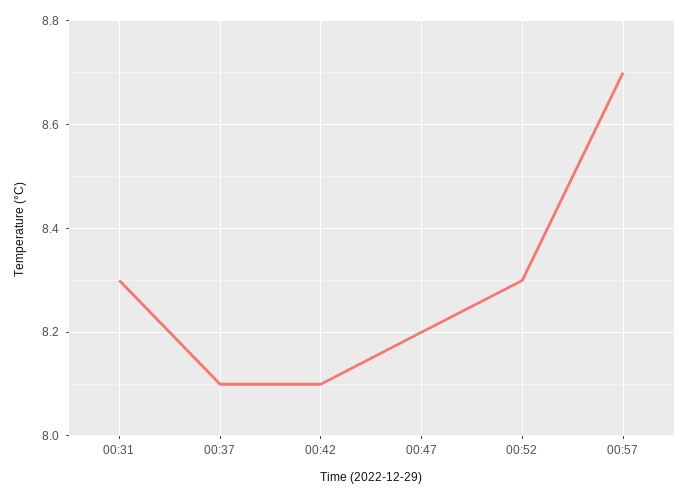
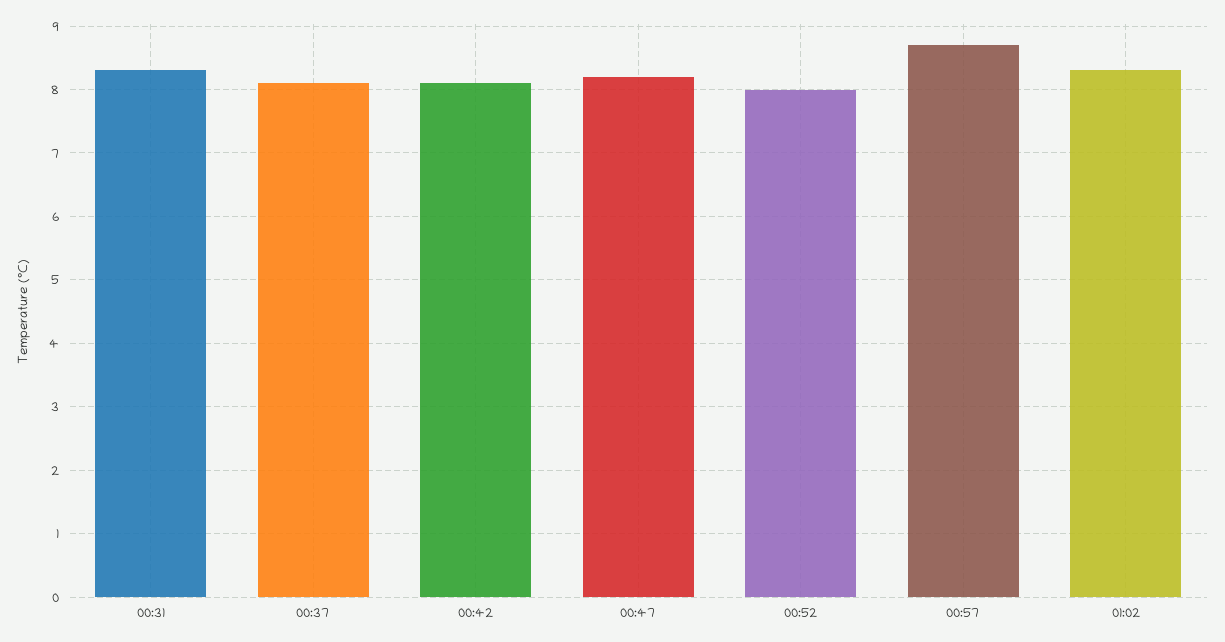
00:52: 8.3 -> 8
01:02: none -> 8.3

